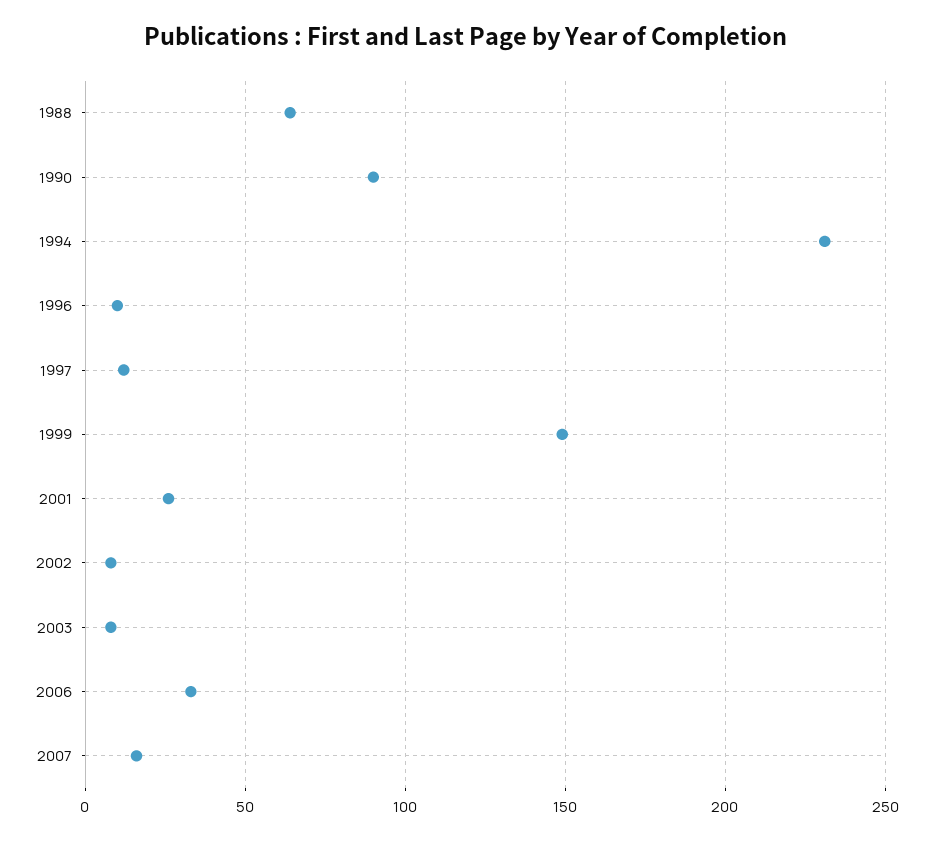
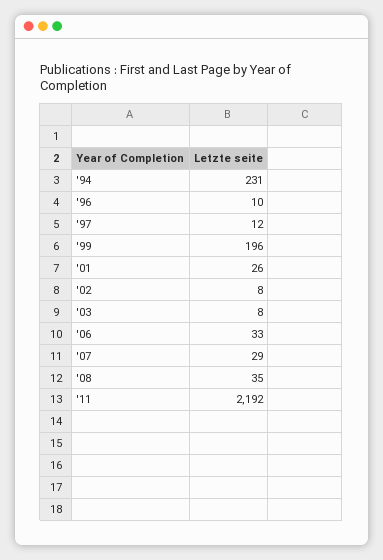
1988: 65 -> none
1990: 90 -> none
1999: 150 -> 196
2007: 15 -> 29
'08: none -> 35
'11: none -> 2192

